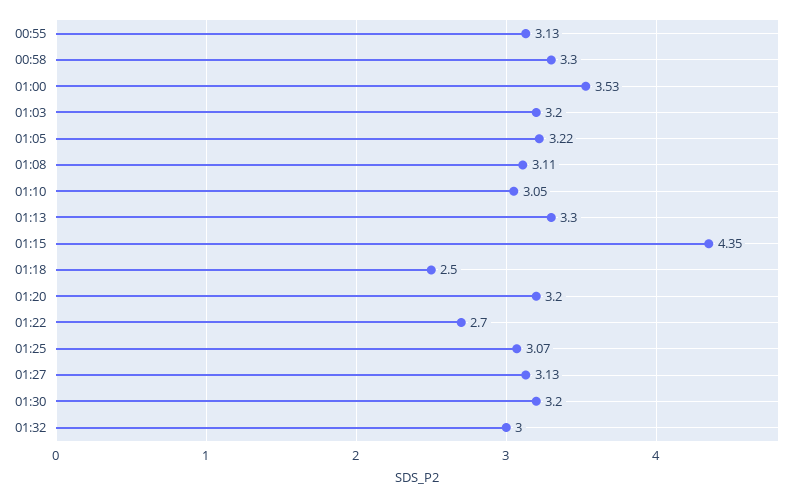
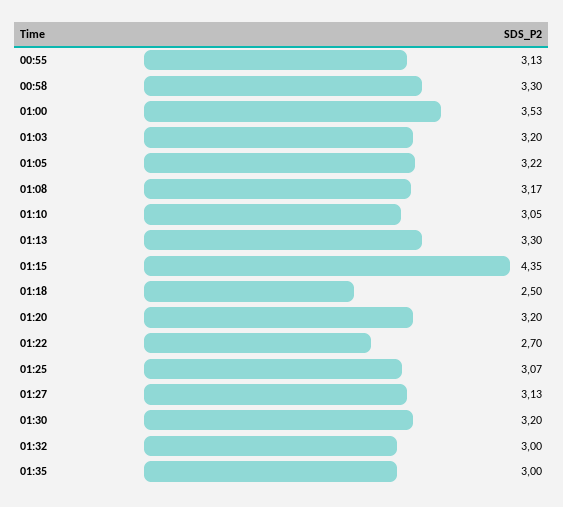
01:08: 3.11 -> 3.17
01:35: none -> 3

